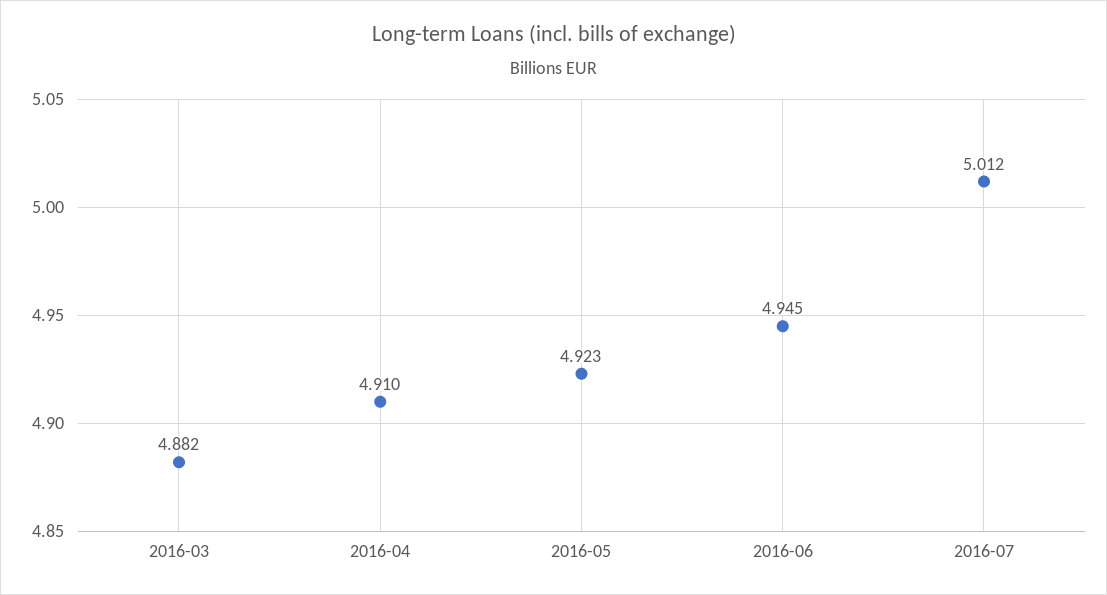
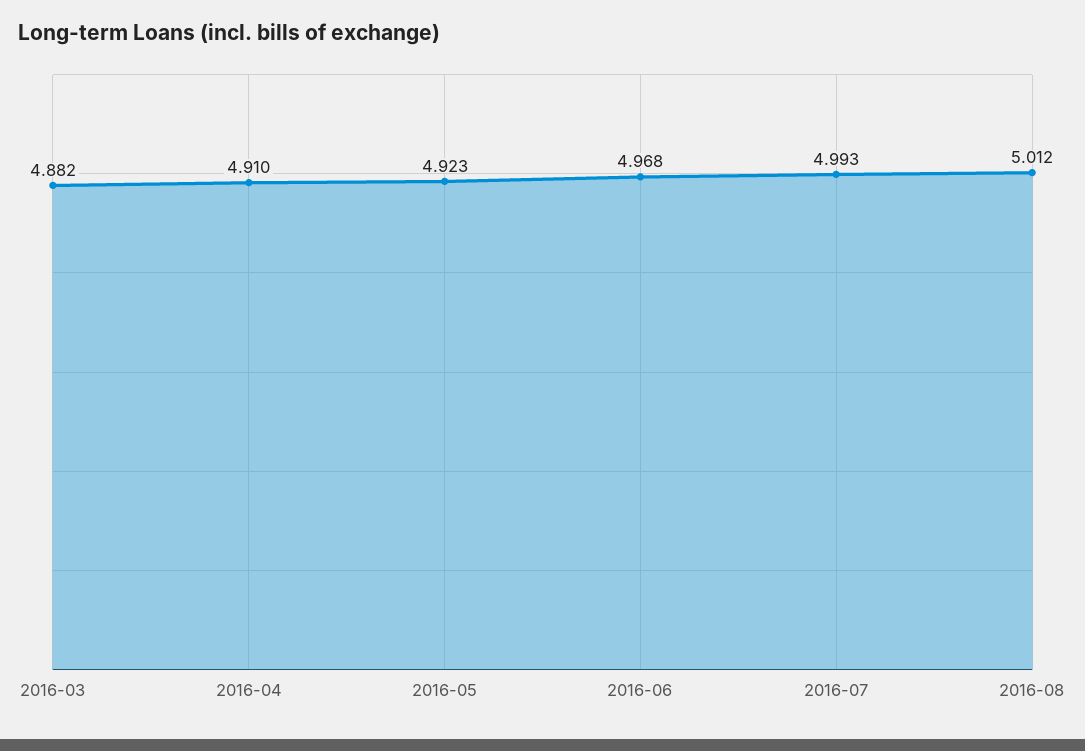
2016-06: 4.945 -> 4.968
2016-07: 5.012 -> 4.993
2016-08: none -> 5.012

